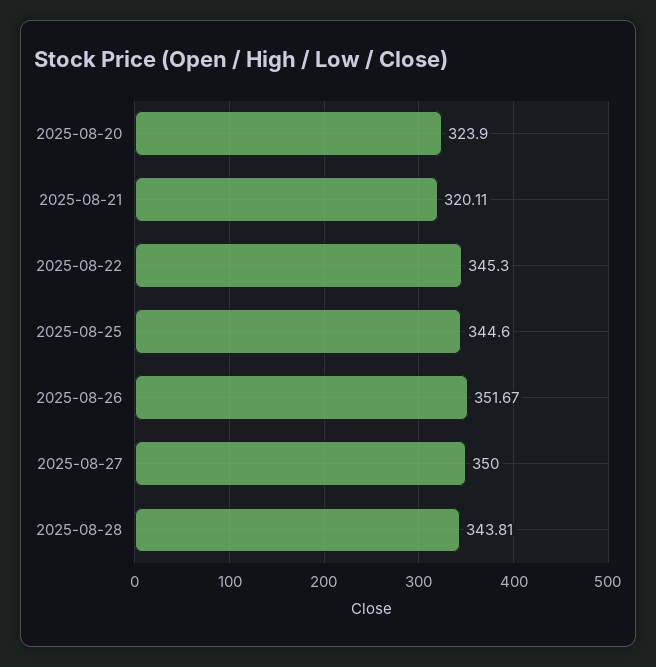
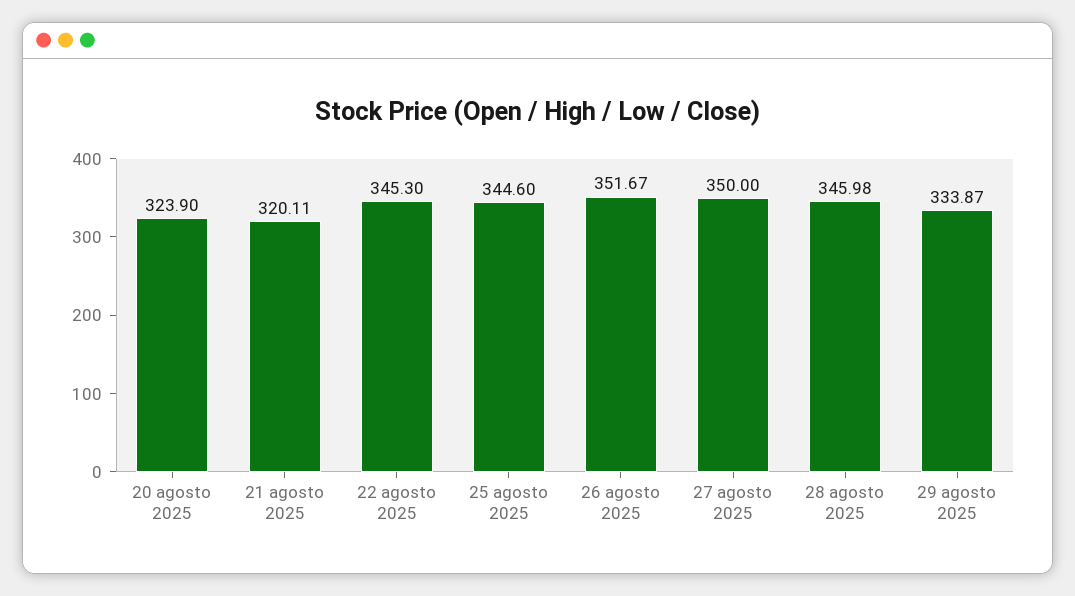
2025-08-28: 343.81 -> 345.98
29 agosto 2025: none -> 333.87

